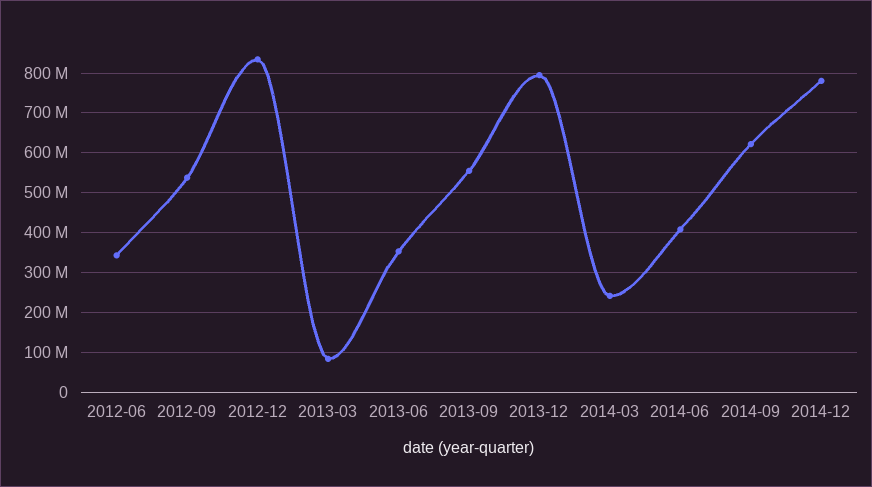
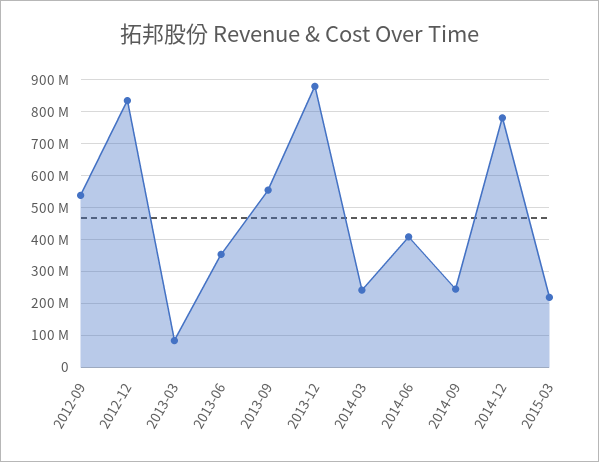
2012-06: 340000000 -> none
2013-12: 800000000 -> 880000000
2014-09: 620000000 -> 240000000
2015-03: none -> 220000000

